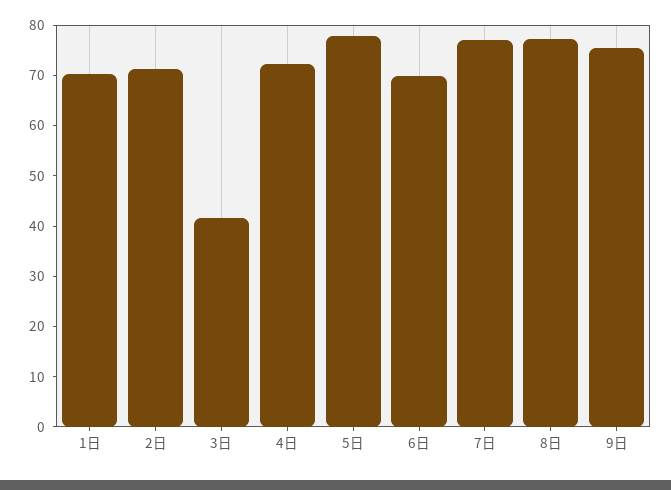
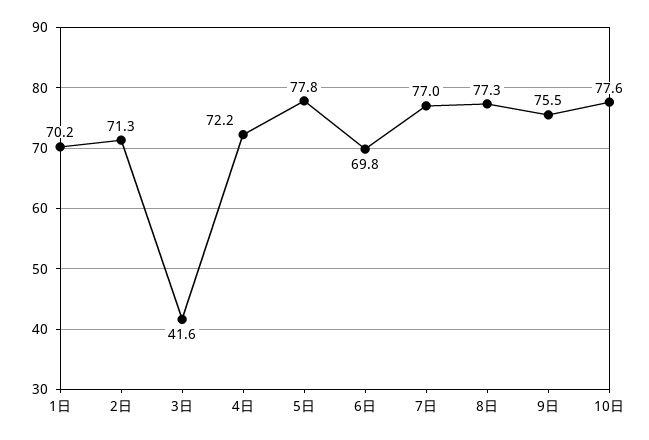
10日: none -> 77.6

